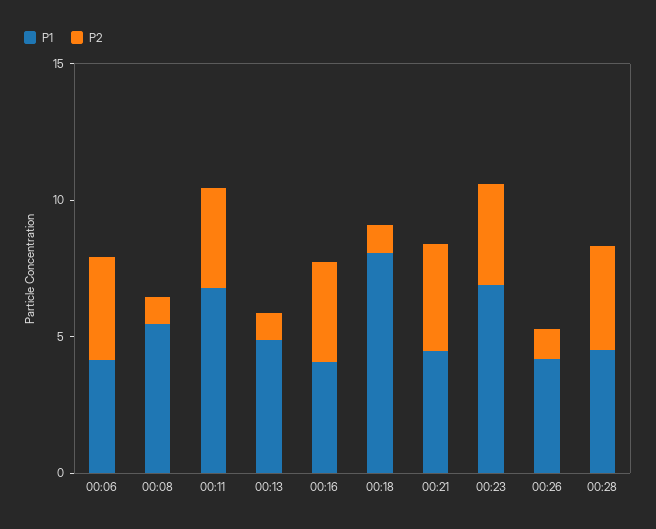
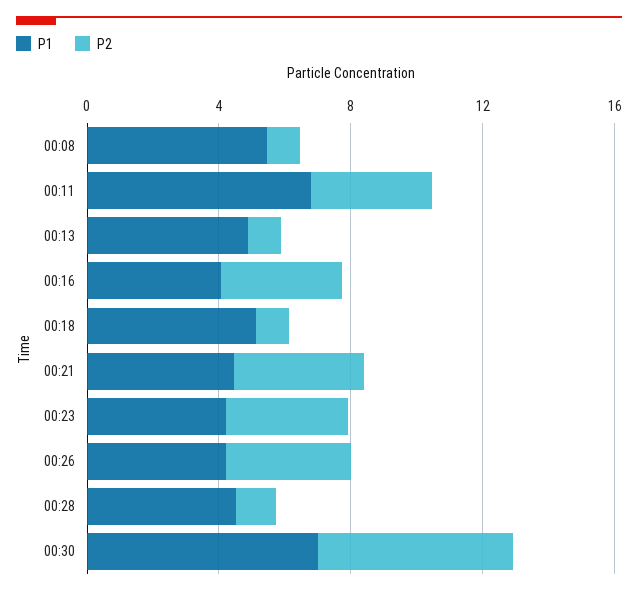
P1, 00:06: 4 -> none
P2, 00:06: 4 -> none
P1, 00:18: 8 -> 5
P1, 00:23: 7 -> 4
P2, 00:26: 1 -> 4
P2, 00:28: 4 -> 1
P1, 00:30: none -> 7
P2, 00:30: none -> 6

